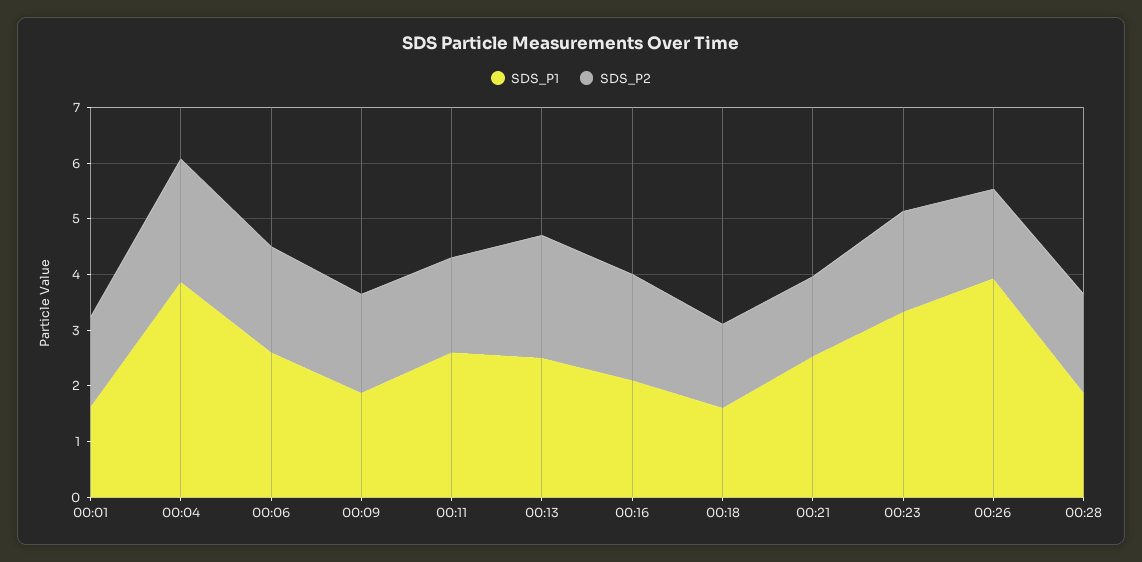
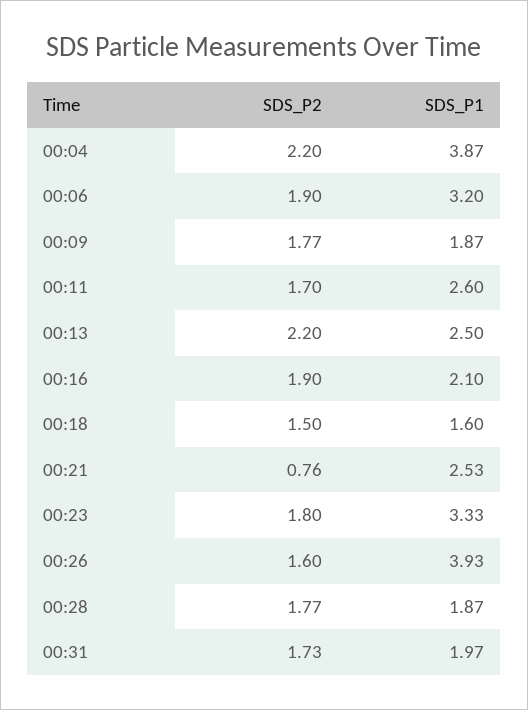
SDS_P1, 00:01: 1.6 -> none
SDS_P2, 00:01: 1.6 -> none
SDS_P1, 00:06: 2.6 -> 3.2
SDS_P2, 00:21: 1.4 -> 0.76
SDS_P2, 00:31: none -> 1.73
SDS_P1, 00:31: none -> 1.97

